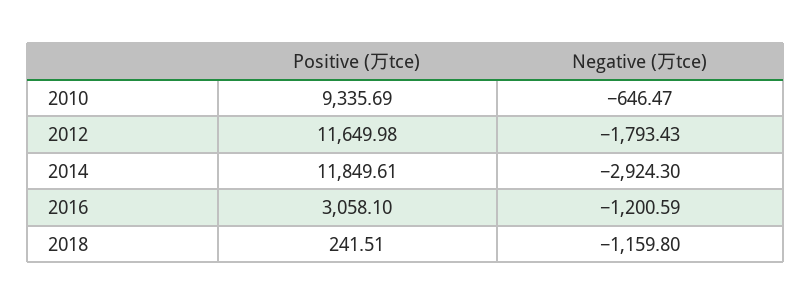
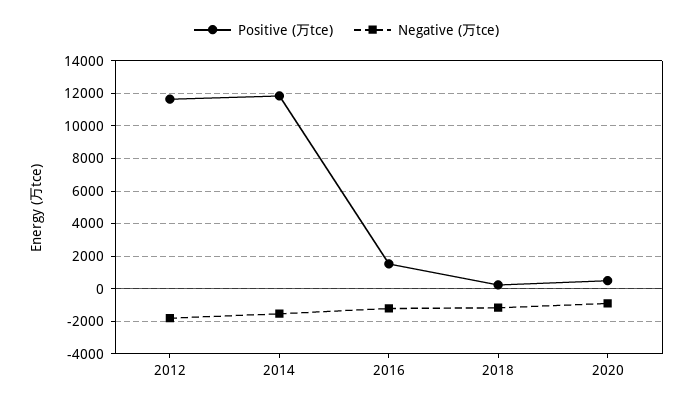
Positive (万tce), 2010: 9335.69 -> none
Negative (万tce), 2010: -646.47 -> none
Negative (万tce), 2014: -2924.3 -> -1500
Positive (万tce), 2016: 3058.1 -> 1500
Positive (万tce), 2020: none -> 500
Negative (万tce), 2020: none -> -1000

